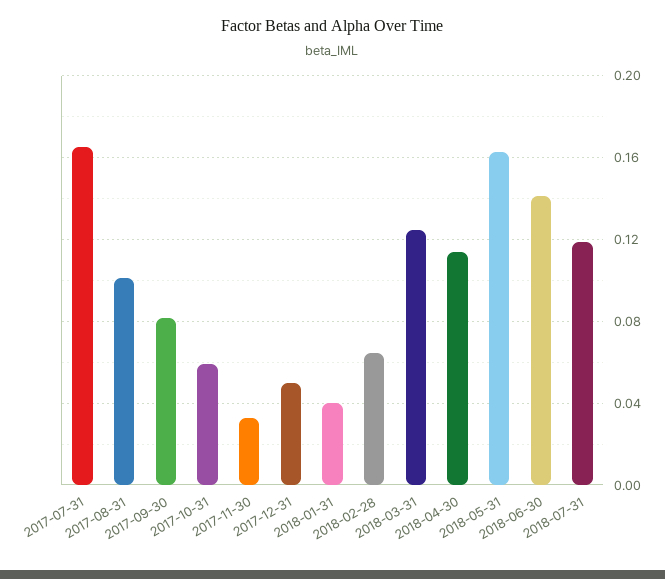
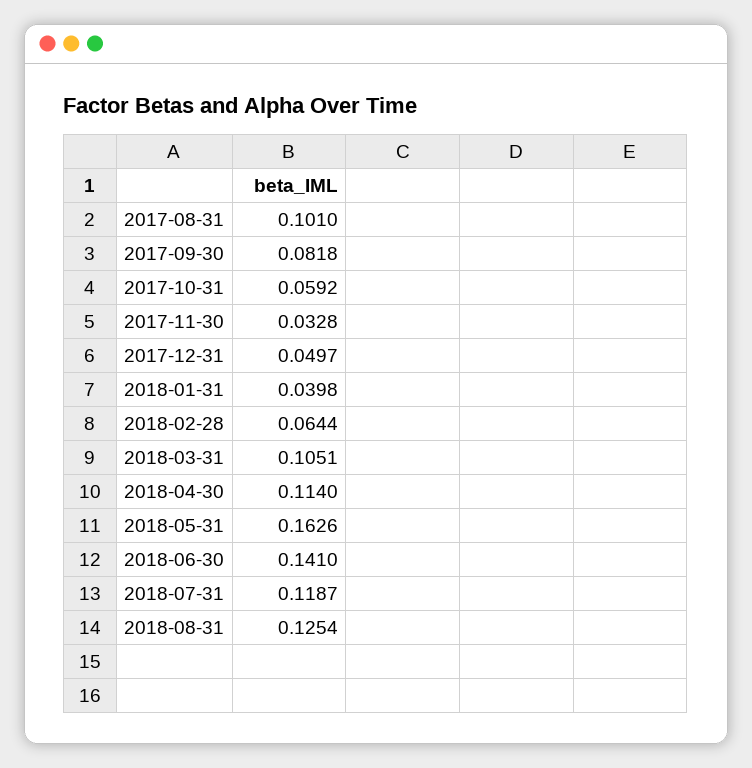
2017-07-31: 0.165 -> none
2018-03-31: 0.125 -> 0.1051
2018-08-31: none -> 0.1254

